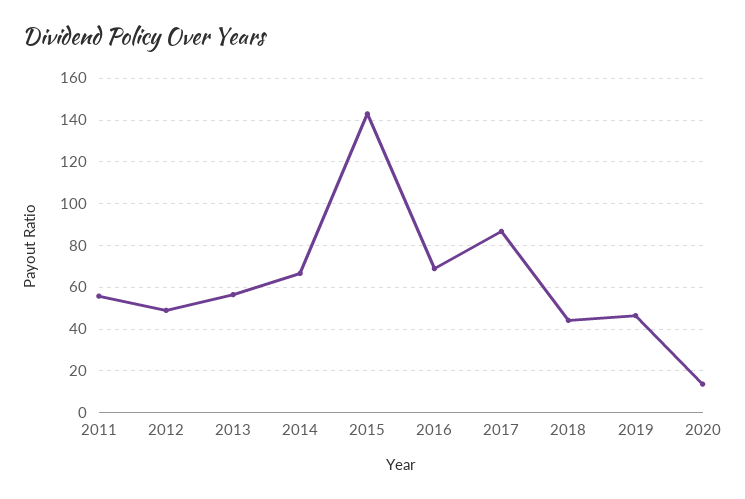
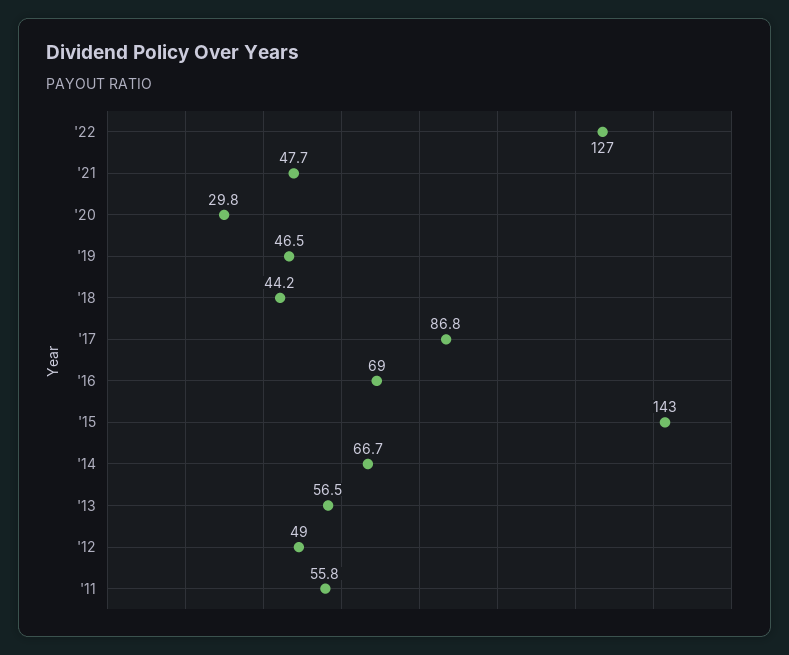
2020: 15 -> 29.8
'22: none -> 127
'21: none -> 47.7

